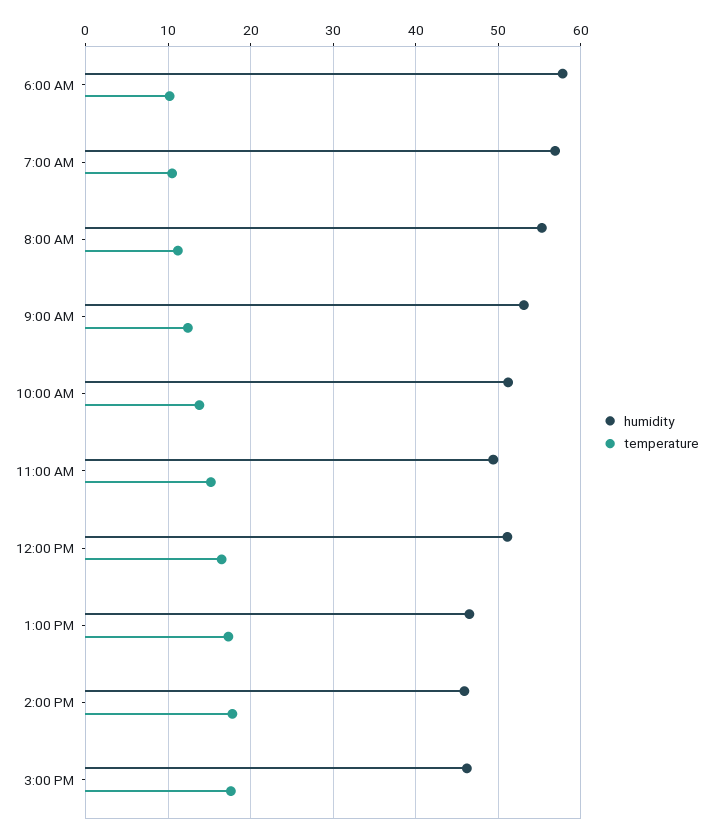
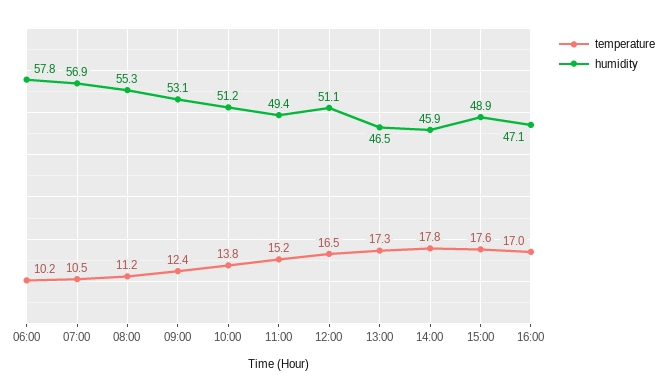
humidity, 3:00 PM: 46 -> 48.9
temperature, 16:00: none -> 17
humidity, 16:00: none -> 47.1

